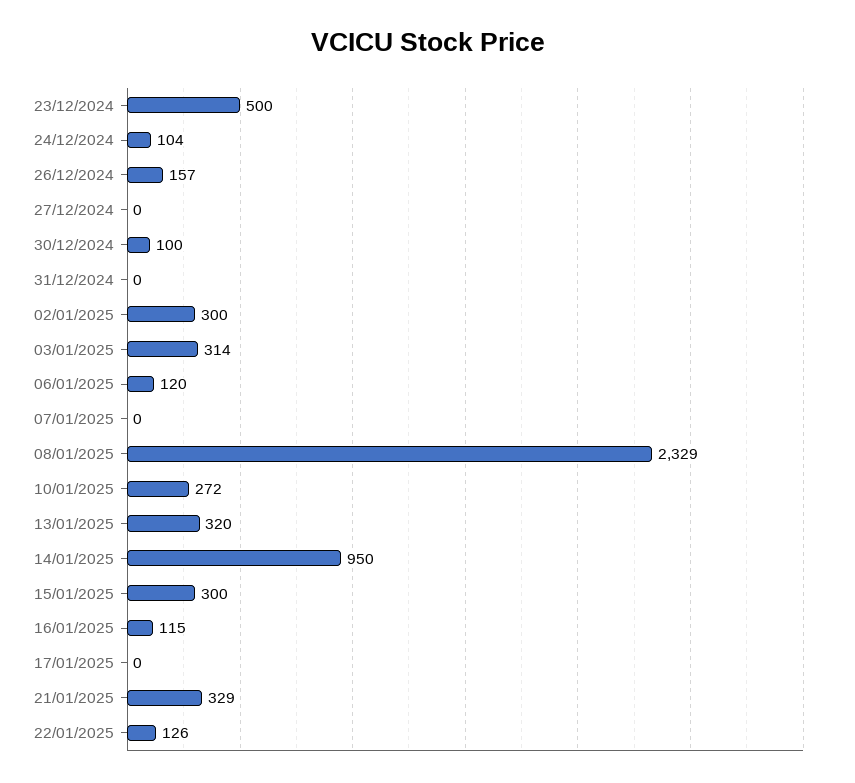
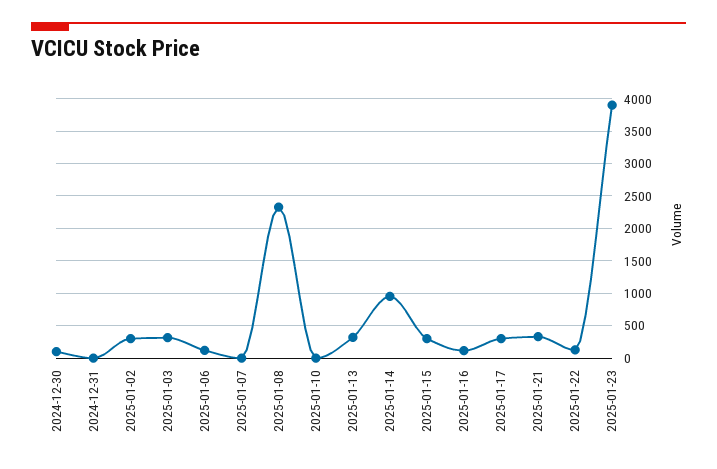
23/12/2024: 500 -> none
24/12/2024: 104 -> none
26/12/2024: 157 -> none
27/12/2024: 0 -> none
10/01/2025: 272 -> 0
17/01/2025: 0 -> 300
2025-01-23: none -> 3900

